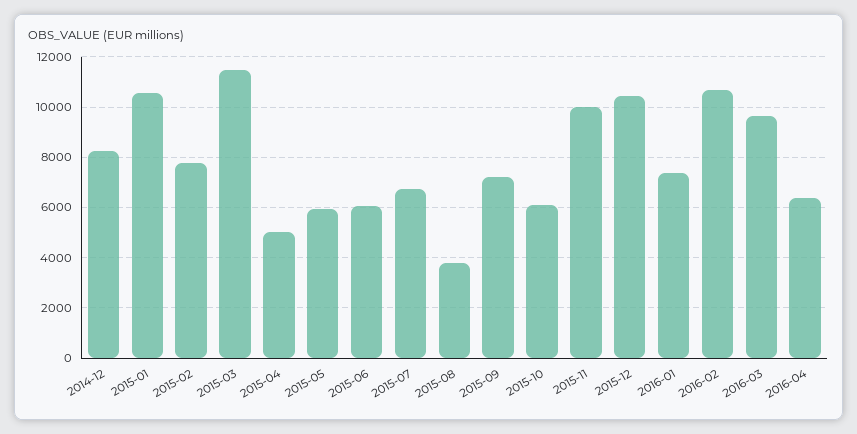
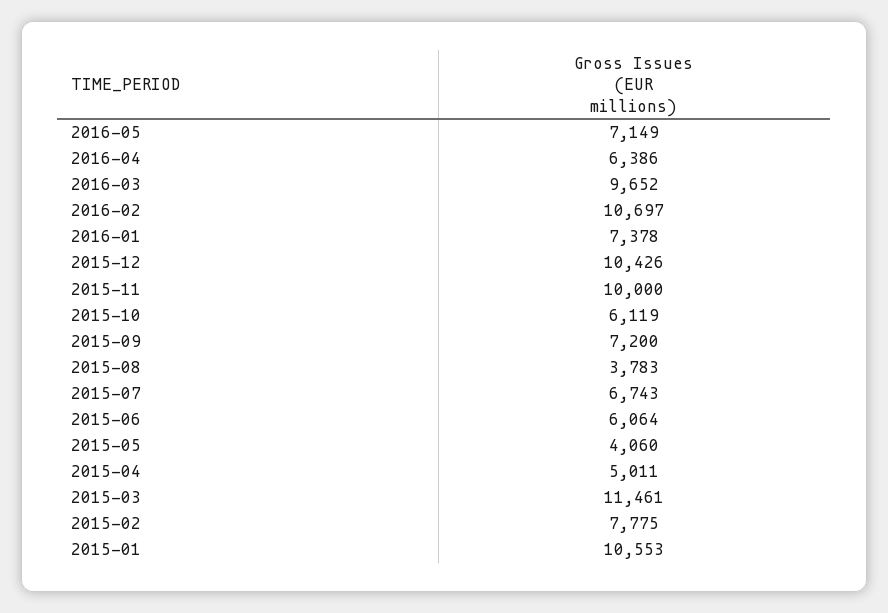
2014-12: 8250 -> none
2015-05: 6000 -> 4060
2016-05: none -> 7149

